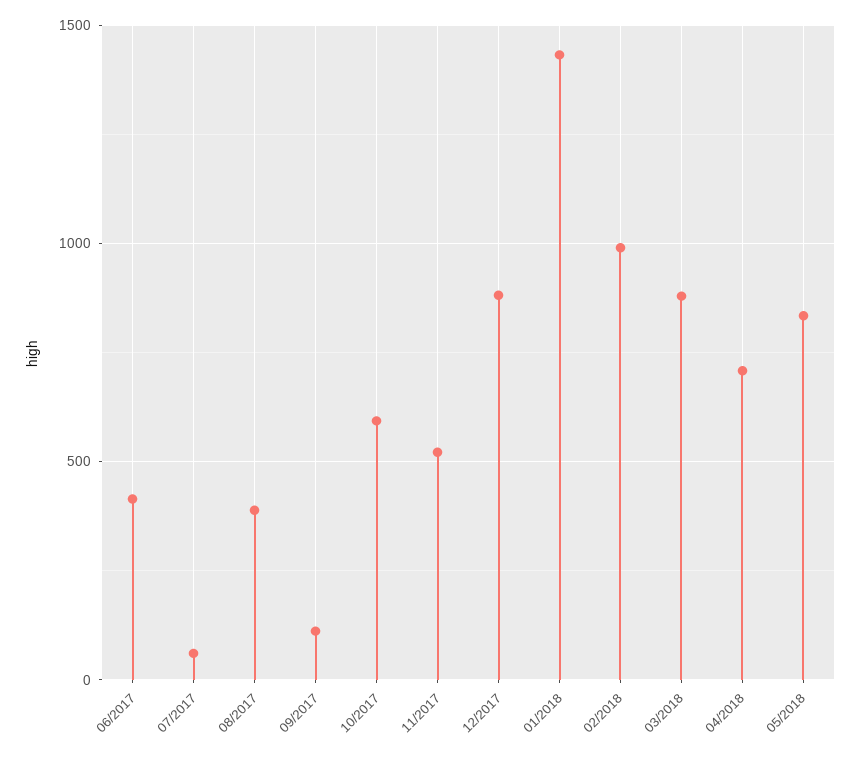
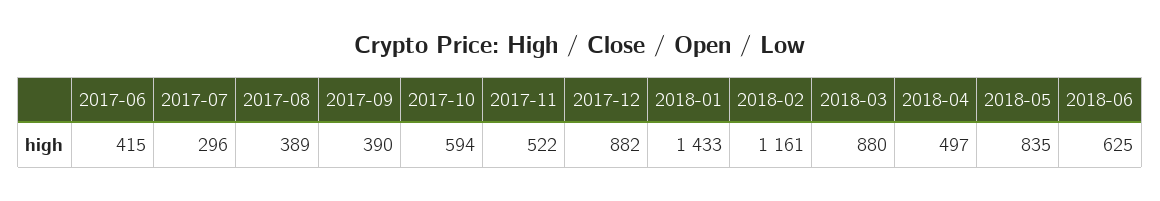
07/2017: 50 -> 296
09/2017: 100 -> 390
02/2018: 1000 -> 1161
04/2018: 700 -> 497
2018-06: none -> 625

